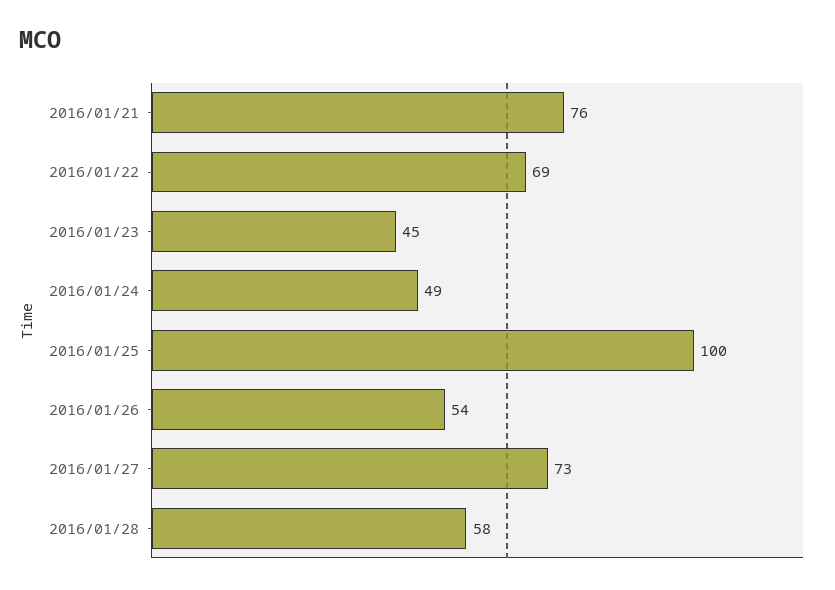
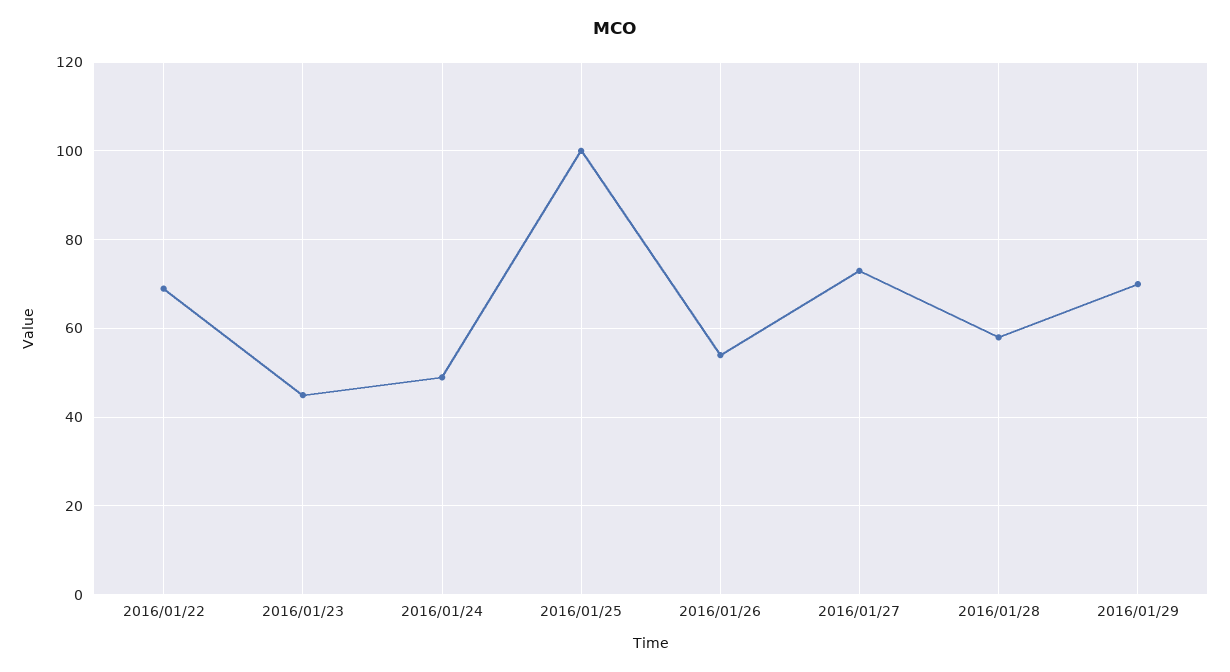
2016/01/21: 76 -> none
2016/01/29: none -> 70

